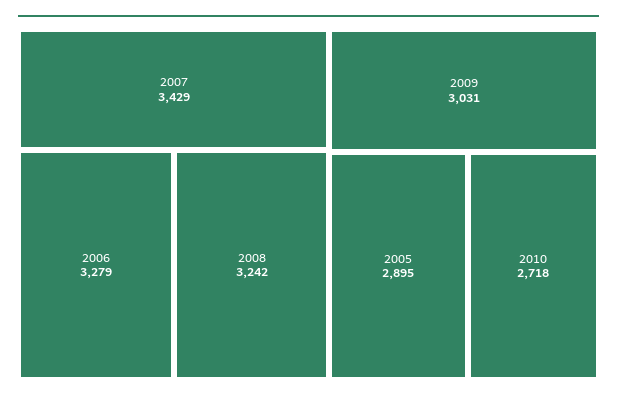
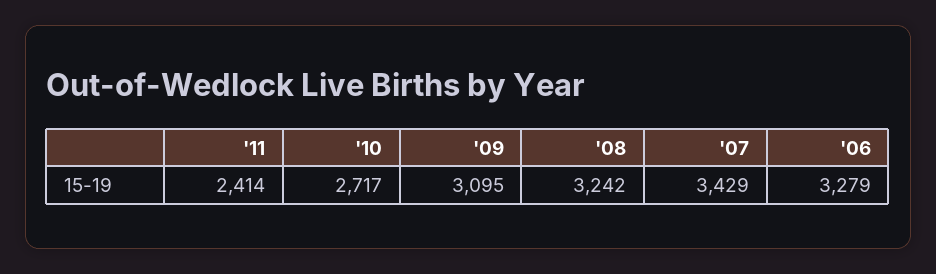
2009: 3031 -> 3095
2005: 2895 -> none
2010: 2718 -> 2717
'11: none -> 2414

